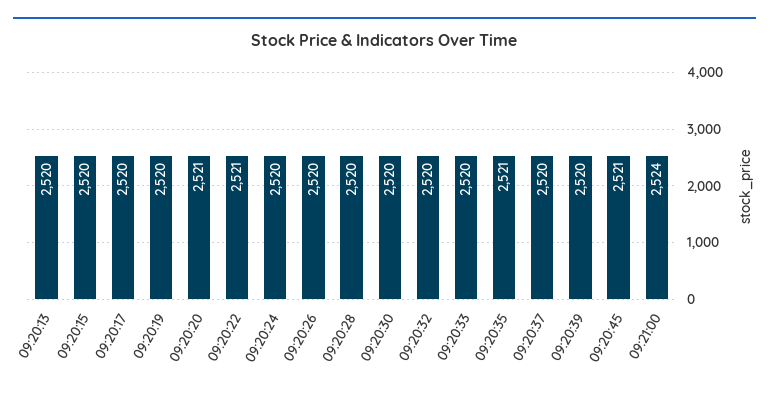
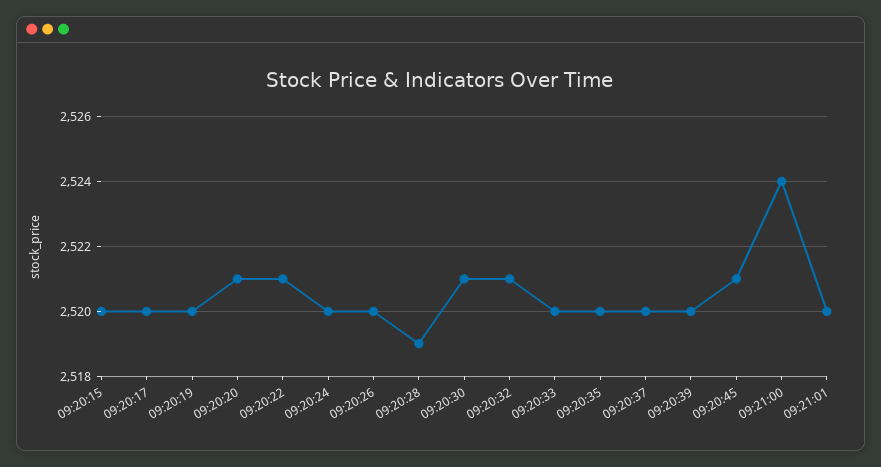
09:20:13: 2520 -> none
09:20:28: 2520 -> 2519
09:20:30: 2520 -> 2521
09:20:32: 2520 -> 2521
09:20:35: 2521 -> 2520
09:21:01: none -> 2520

